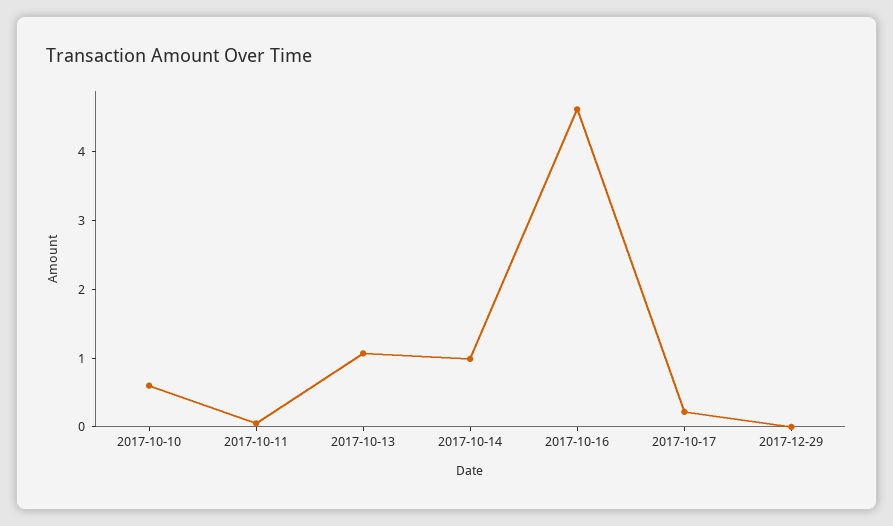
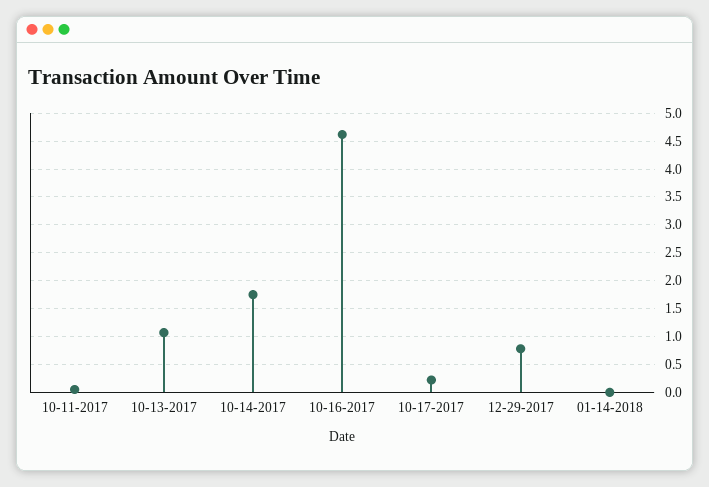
2017-10-10: 0.6 -> none
2017-10-14: 1 -> 1.75
2017-12-29: 0 -> 0.75
01-14-2018: none -> 0

